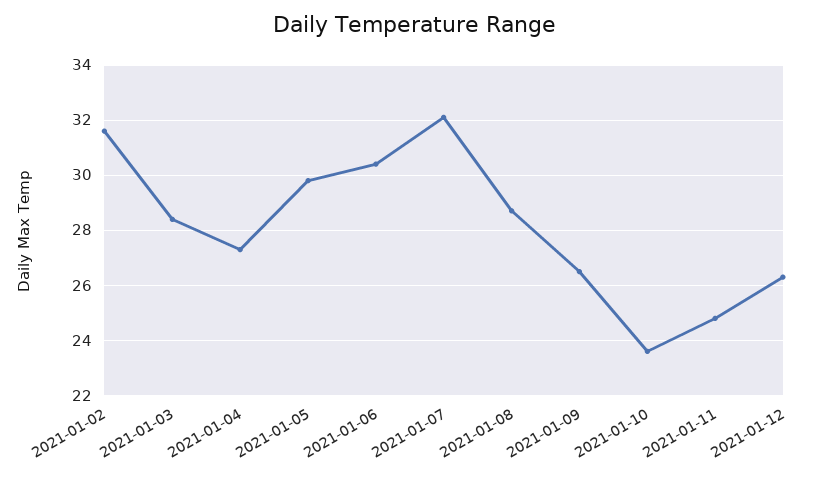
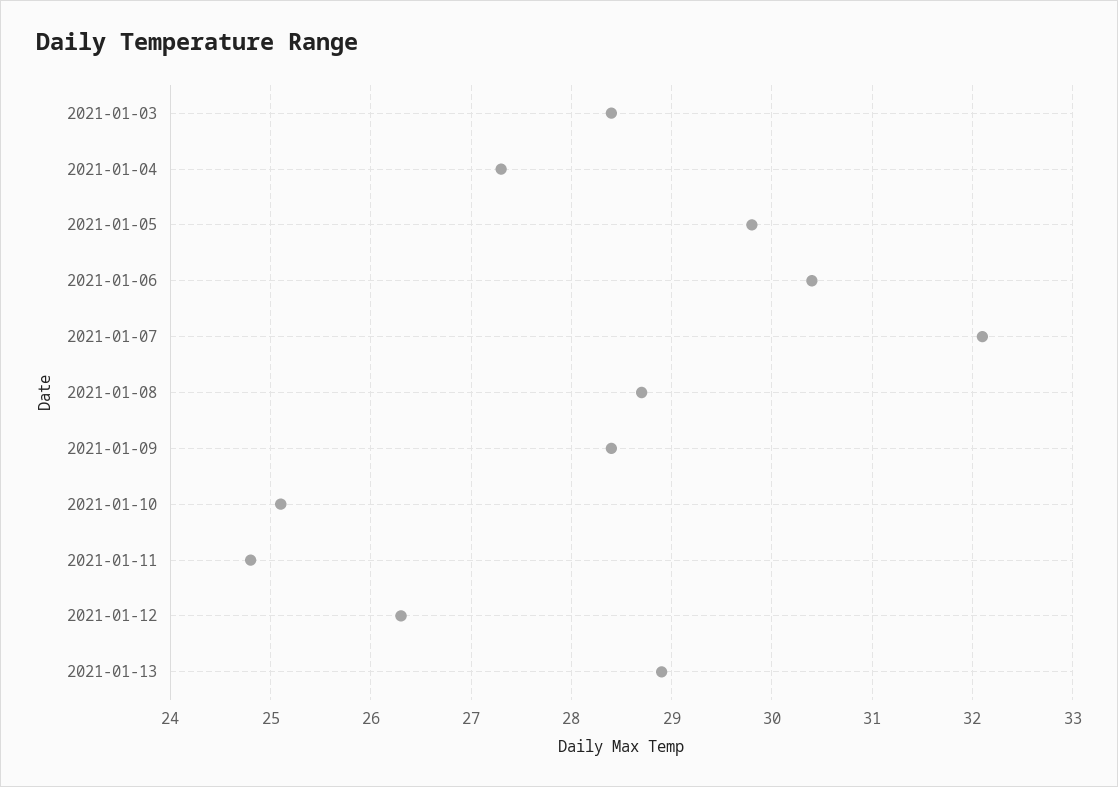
2021-01-02: 31.5 -> none
2021-01-09: 26.5 -> 28.4
2021-01-10: 23.5 -> 25.1
2021-01-13: none -> 28.9

